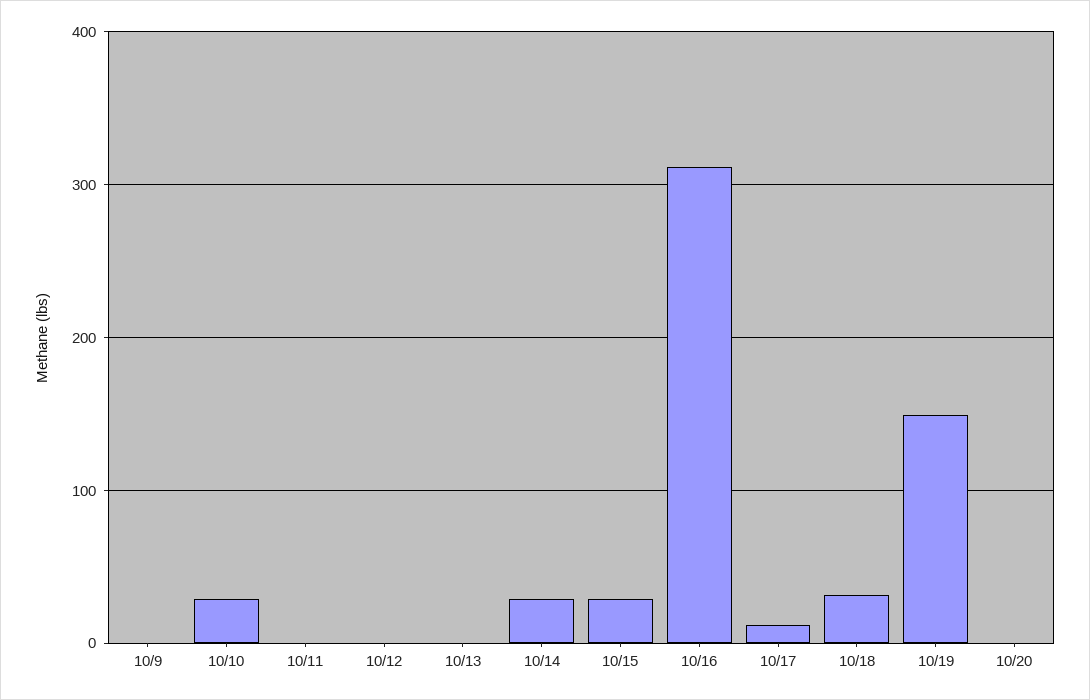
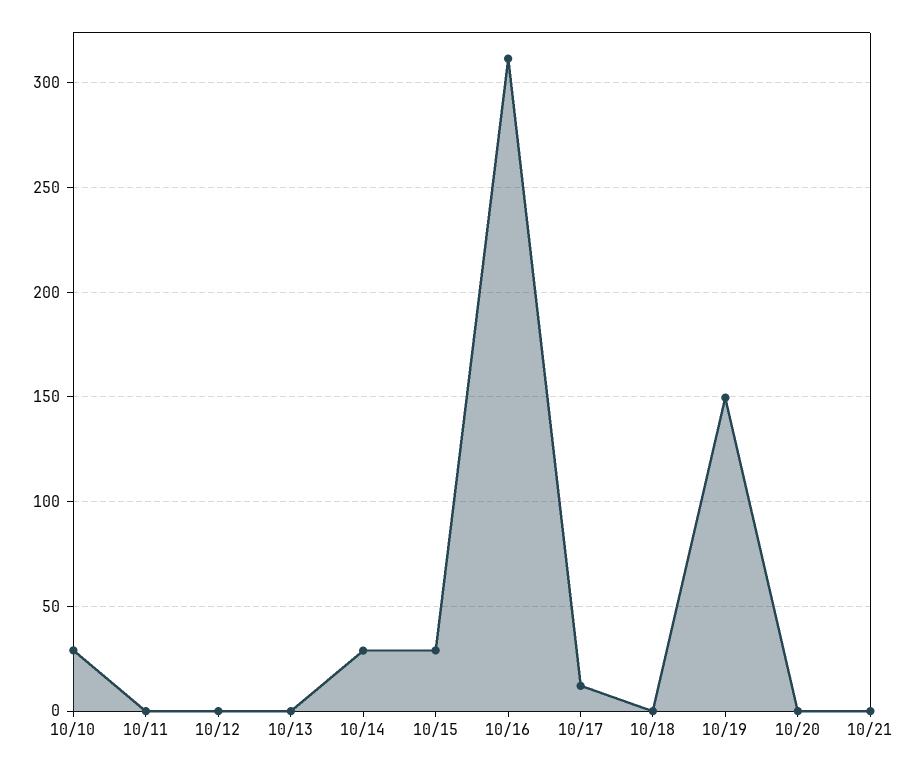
10/9: 0 -> none
10/18: 30 -> 0
10/21: none -> 0

